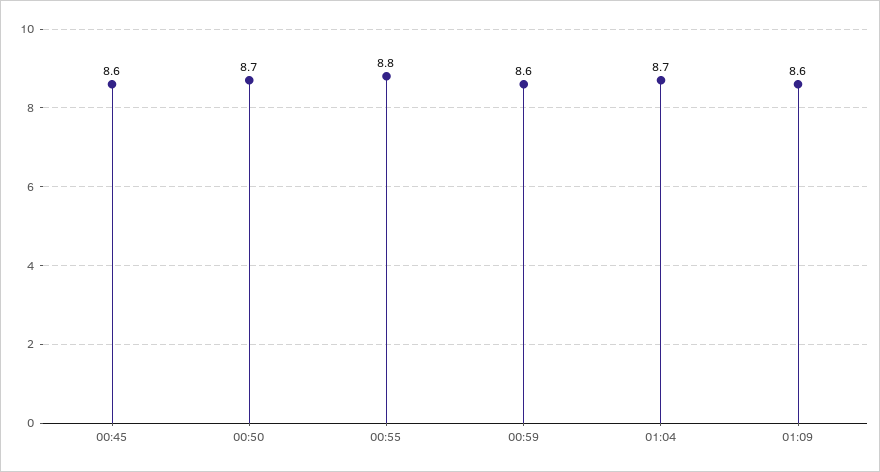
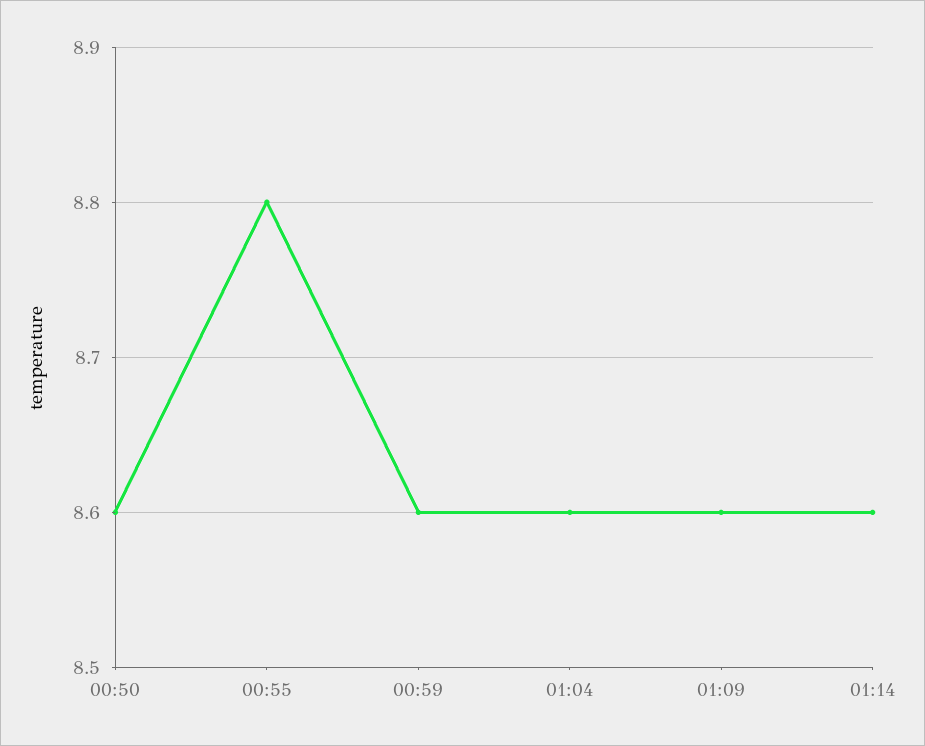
00:45: 8.6 -> none
00:50: 8.7 -> 8.6
01:04: 8.7 -> 8.6
01:14: none -> 8.6

